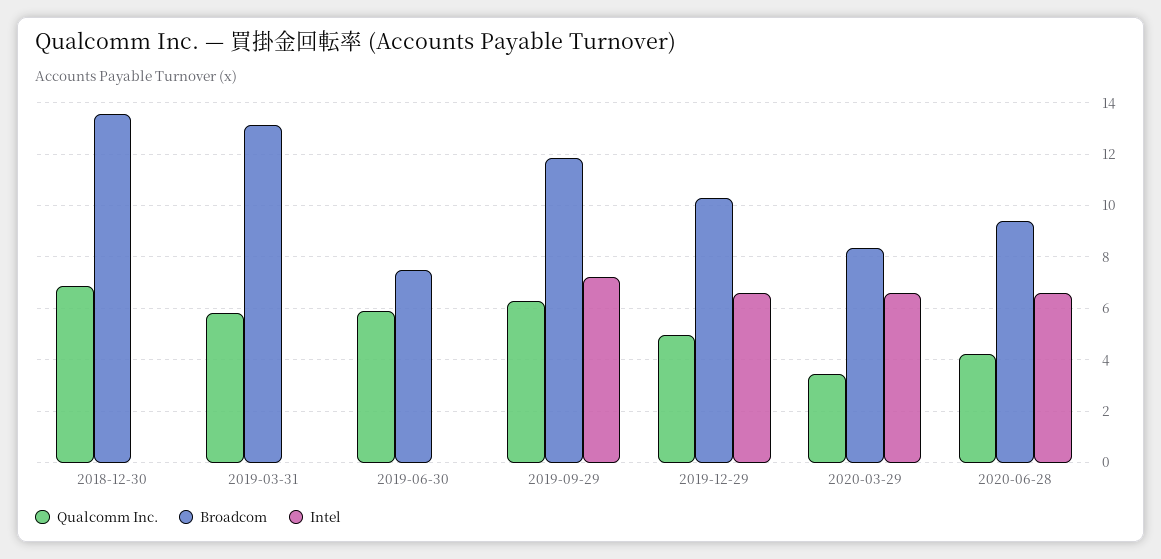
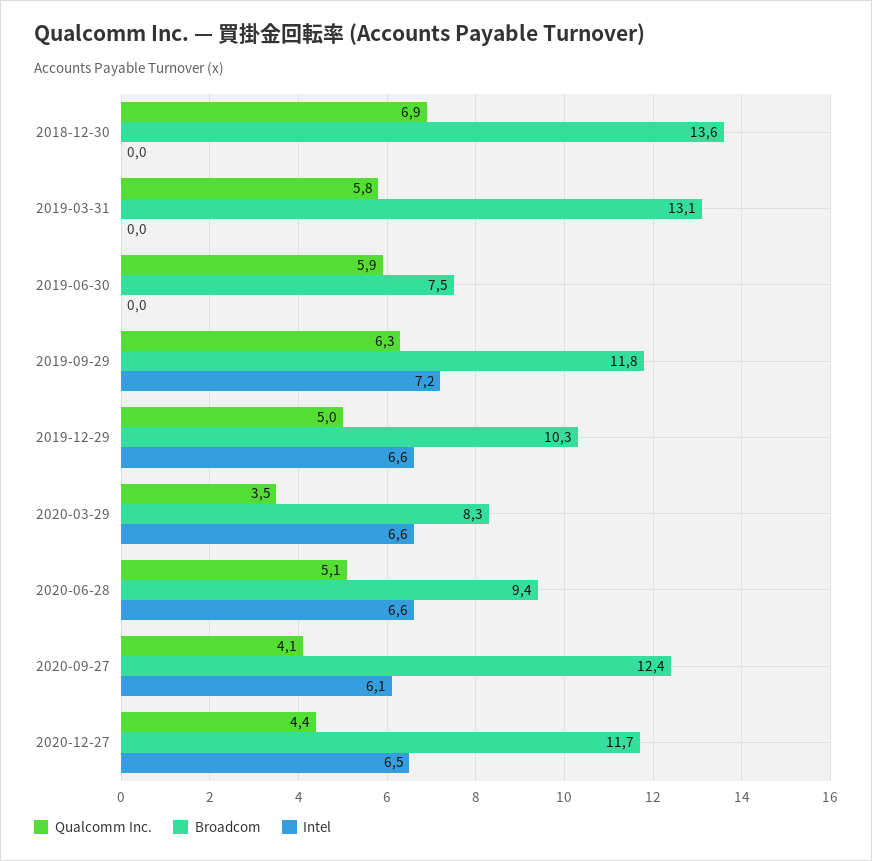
Qualcomm Inc., 2020-06-28: 4.25 -> 5.1
Qualcomm Inc., 2020-09-27: none -> 4.1
Broadcom, 2020-09-27: none -> 12.4
Intel, 2020-09-27: none -> 6.1
Qualcomm Inc., 2020-12-27: none -> 4.4
Broadcom, 2020-12-27: none -> 11.7
Intel, 2020-12-27: none -> 6.5

